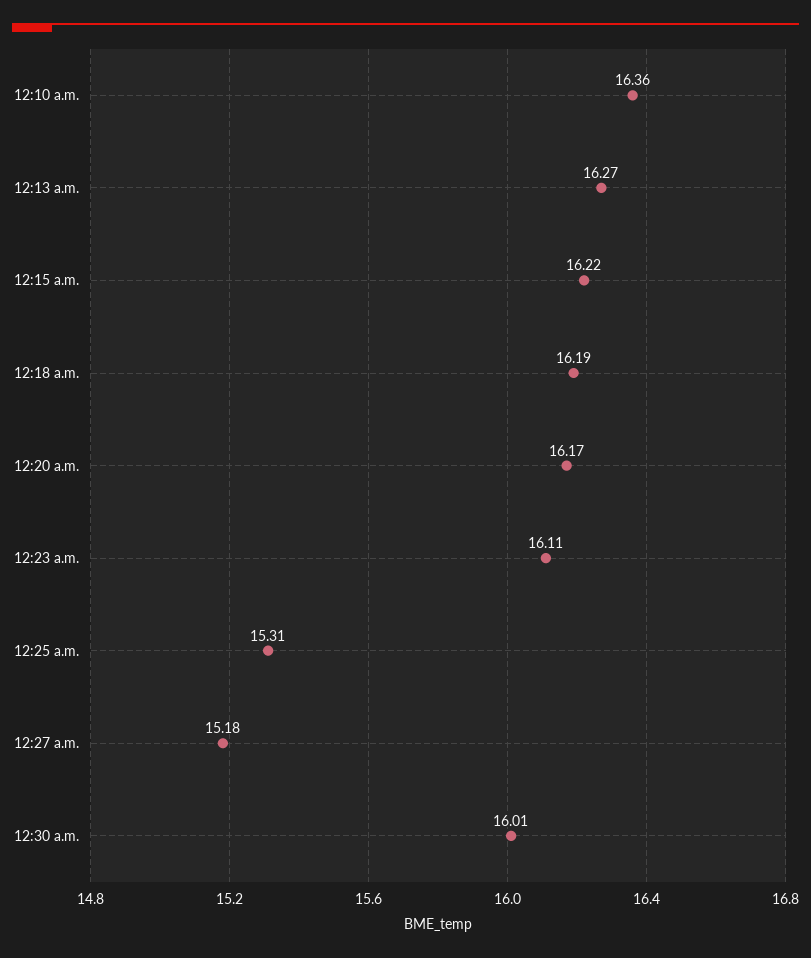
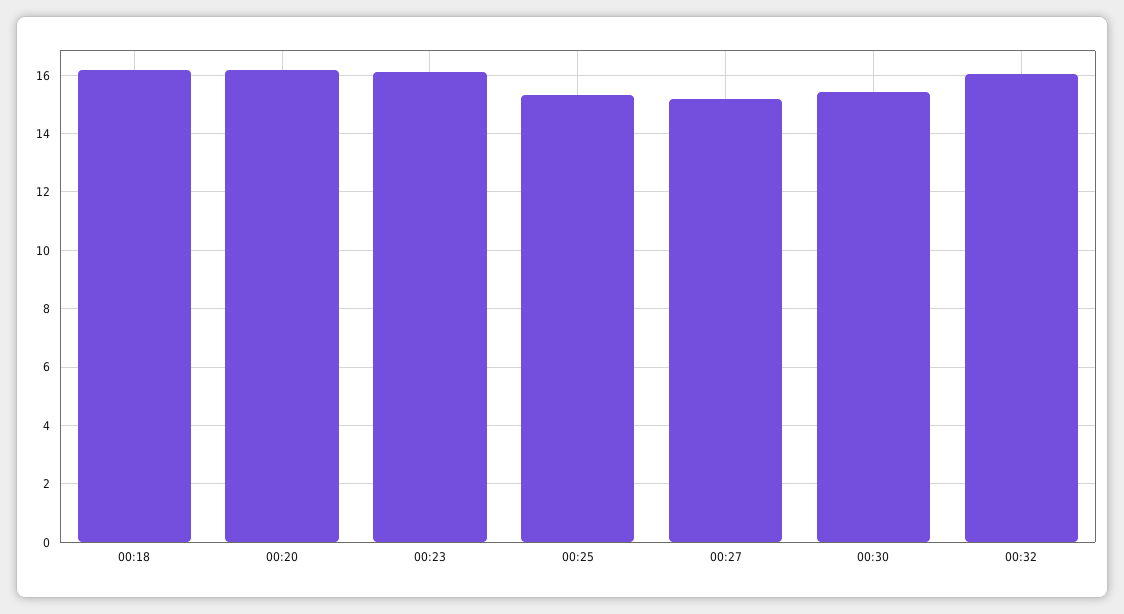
12:10 a.m.: 16.36 -> none
12:13 a.m.: 16.27 -> none
12:15 a.m.: 16.22 -> none
12:30 a.m.: 16.01 -> 15.5
00:32: none -> 16

